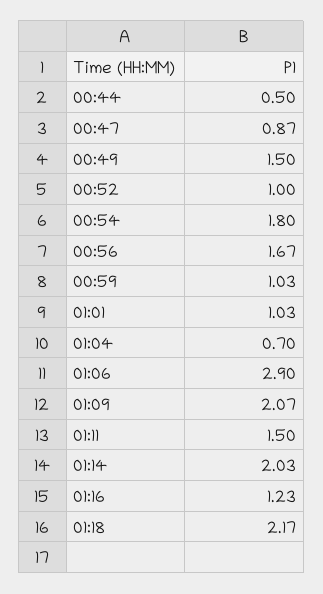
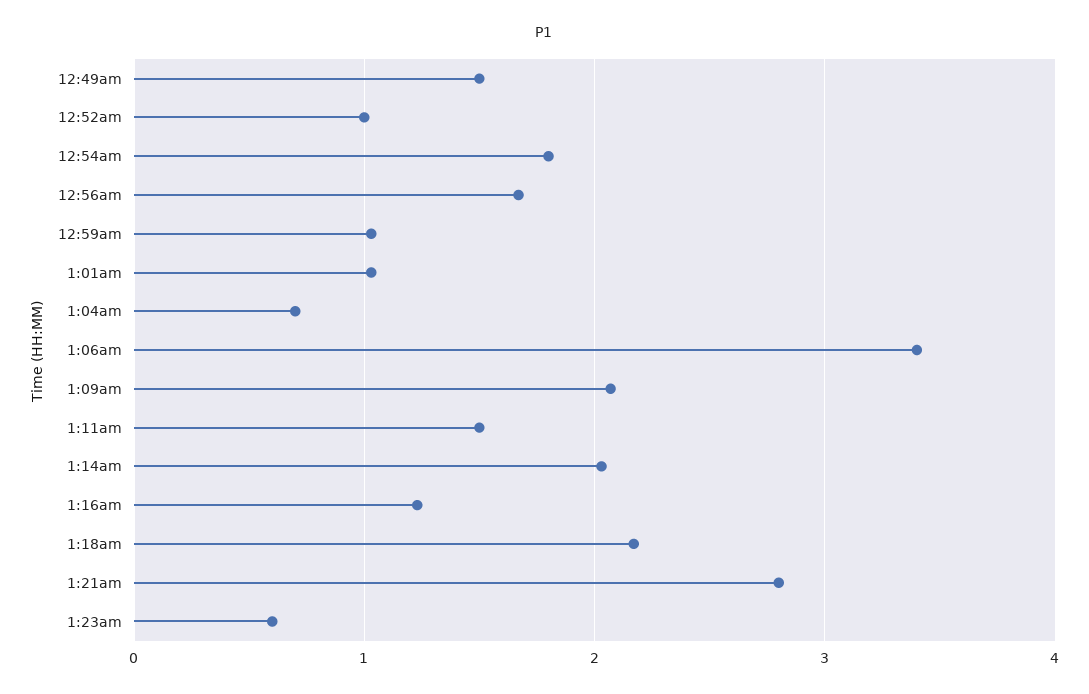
00:44: 0.5 -> none
00:47: 0.87 -> none
01:06: 2.9 -> 3.4
1:21am: none -> 2.8
1:23am: none -> 0.6

